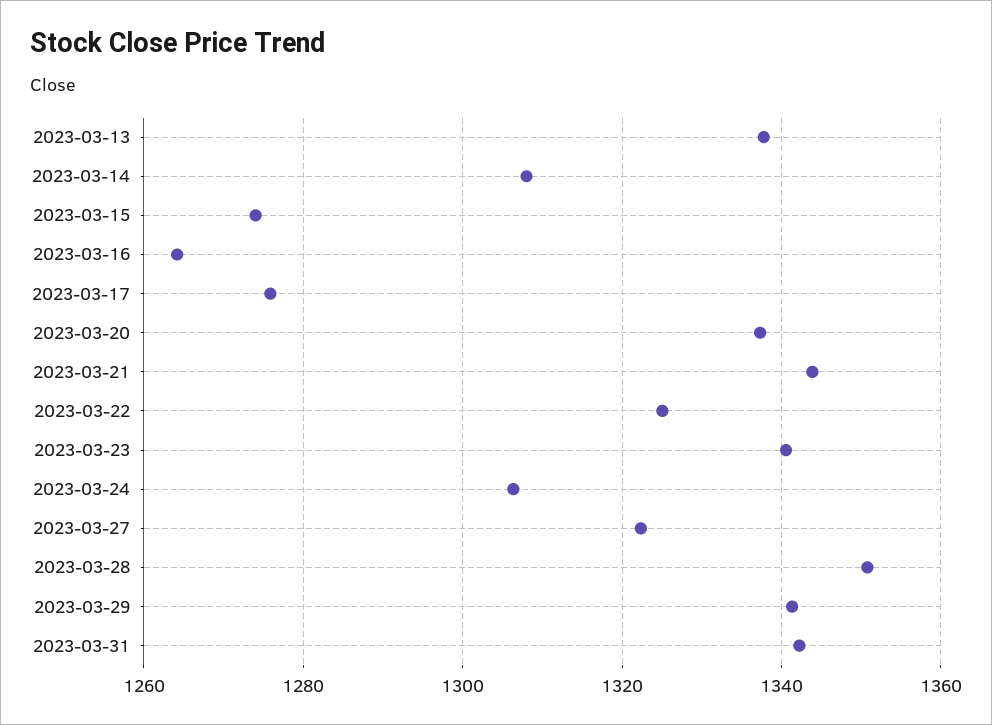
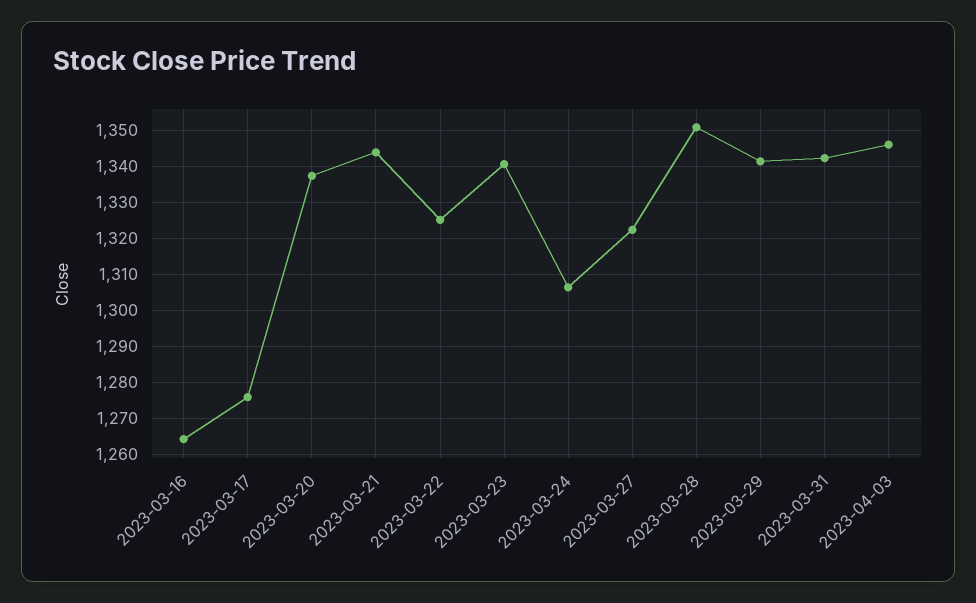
2023-03-13: 1338 -> none
2023-03-14: 1308 -> none
2023-03-15: 1274 -> none
2023-04-03: none -> 1346

